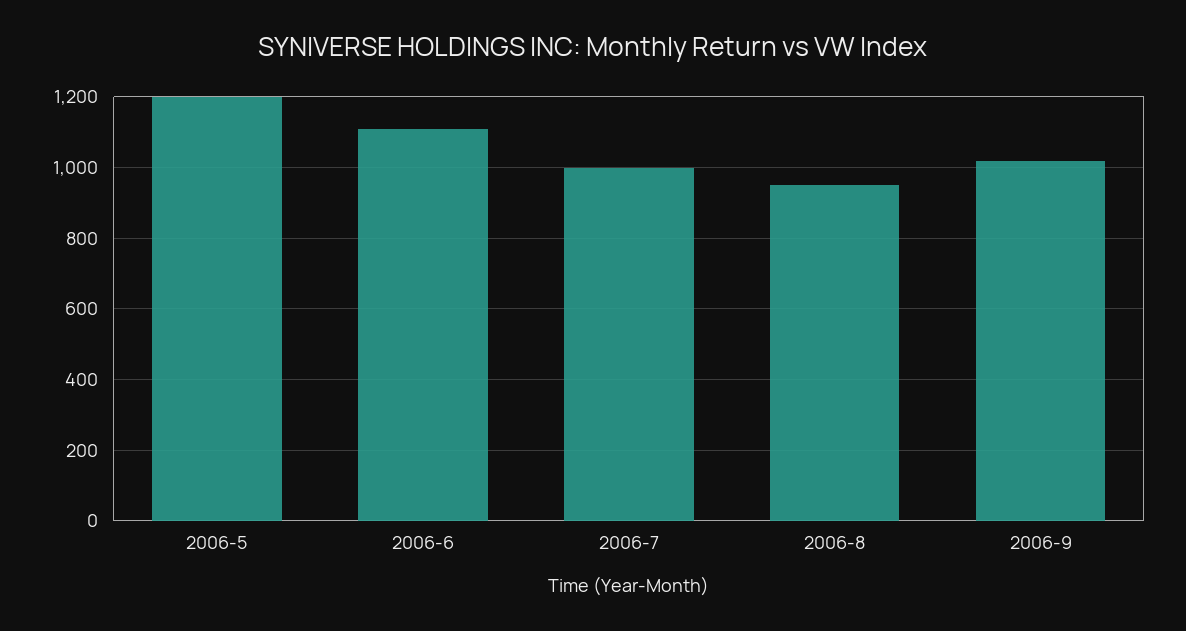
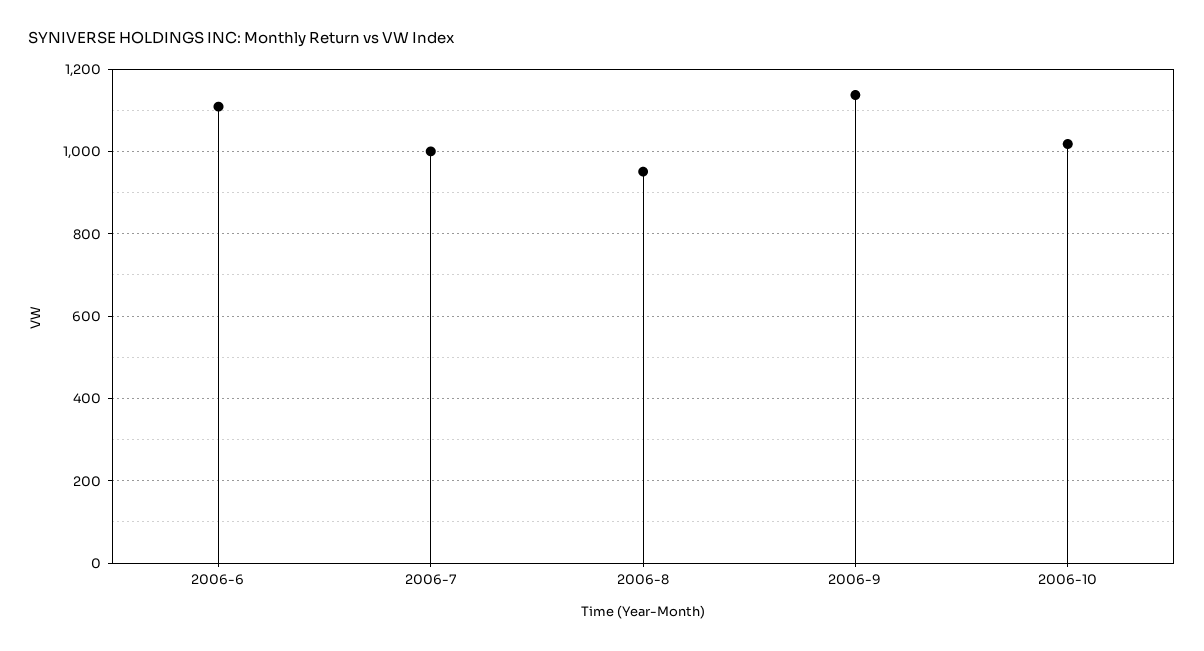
2006-5: 1200 -> none
2006-9: 1020 -> 1140
2006-10: none -> 1020

